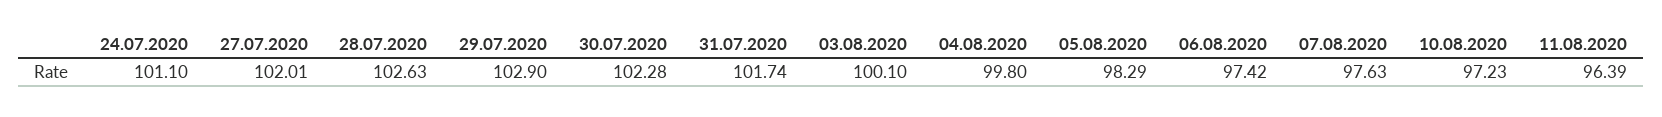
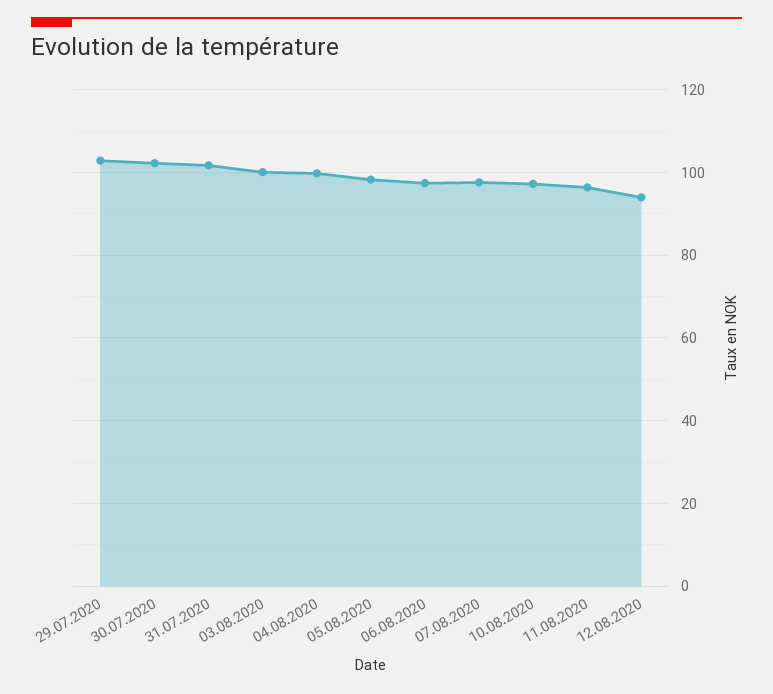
24.07.2020: 101.1 -> none
27.07.2020: 102.01 -> none
28.07.2020: 102.63 -> none
12.08.2020: none -> 94

